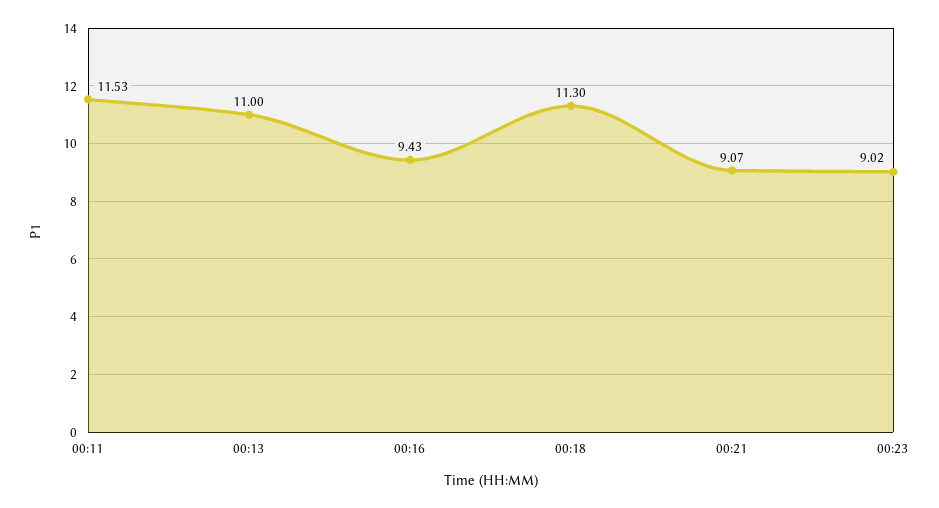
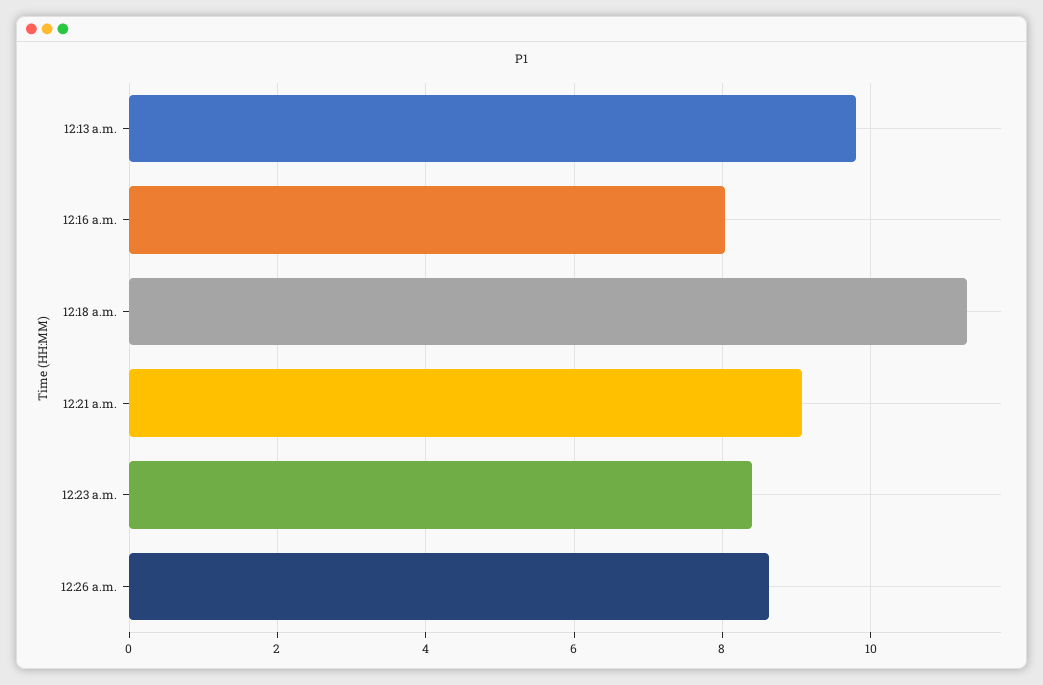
00:11: 11.53 -> none
00:13: 11 -> 9.8
00:16: 9.43 -> 8
00:23: 9.02 -> 8.4
12:26 a.m.: none -> 8.6

